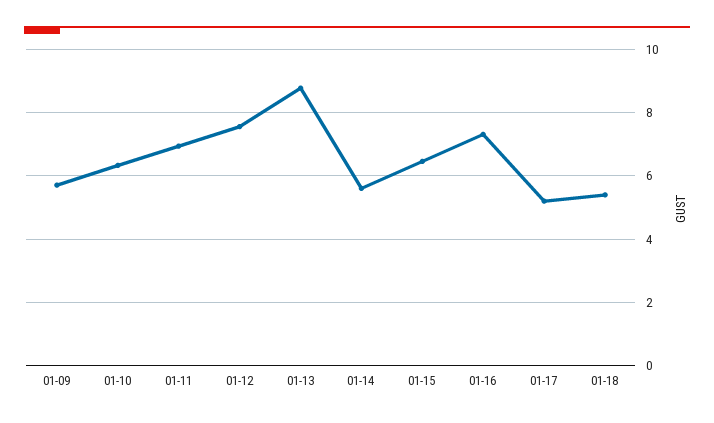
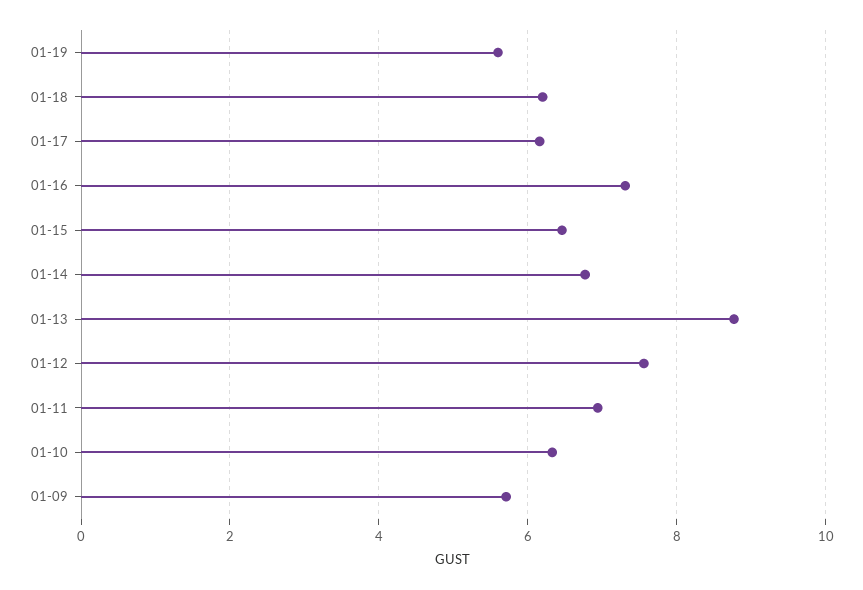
01-14: 5.6 -> 6.8
01-17: 5.2 -> 6.2
01-18: 5.4 -> 6.2
01-19: none -> 5.6

